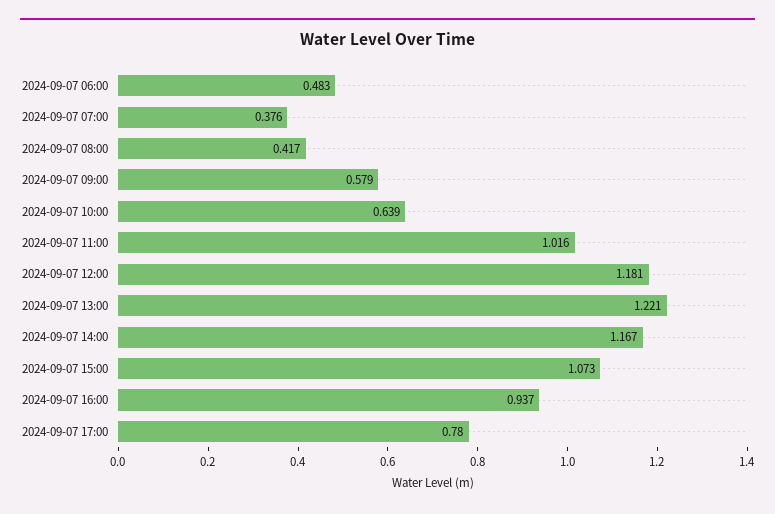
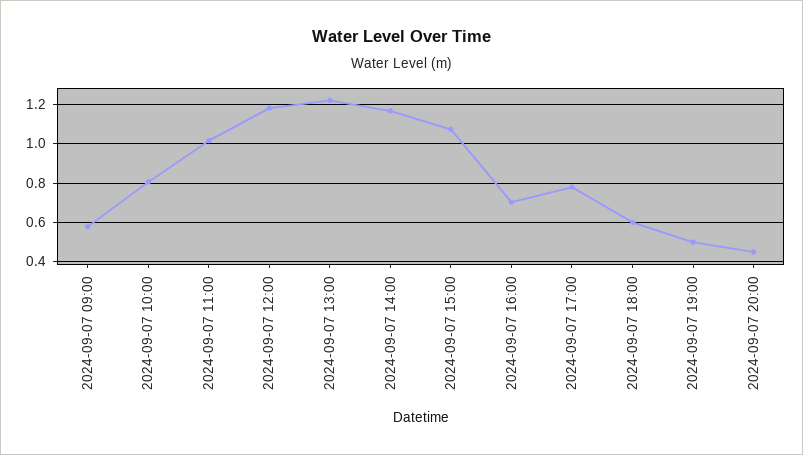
2024-09-07 06:00: 0.483 -> none
2024-09-07 07:00: 0.376 -> none
2024-09-07 08:00: 0.417 -> none
2024-09-07 10:00: 0.639 -> 0.8
2024-09-07 16:00: 0.937 -> 0.7
2024-09-07 18:00: none -> 0.6
2024-09-07 19:00: none -> 0.5
2024-09-07 20:00: none -> 0.45

